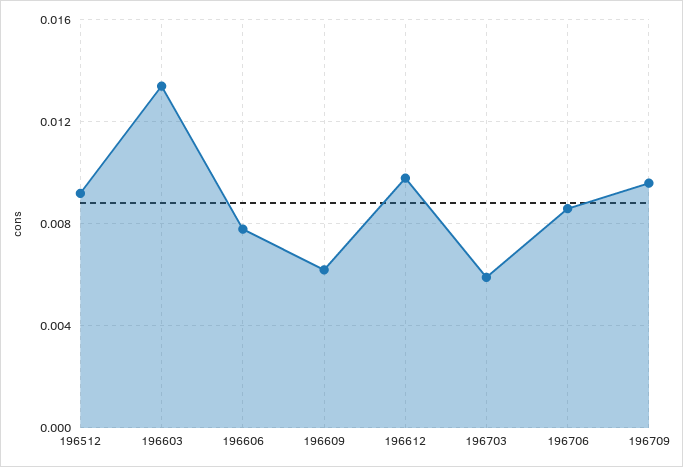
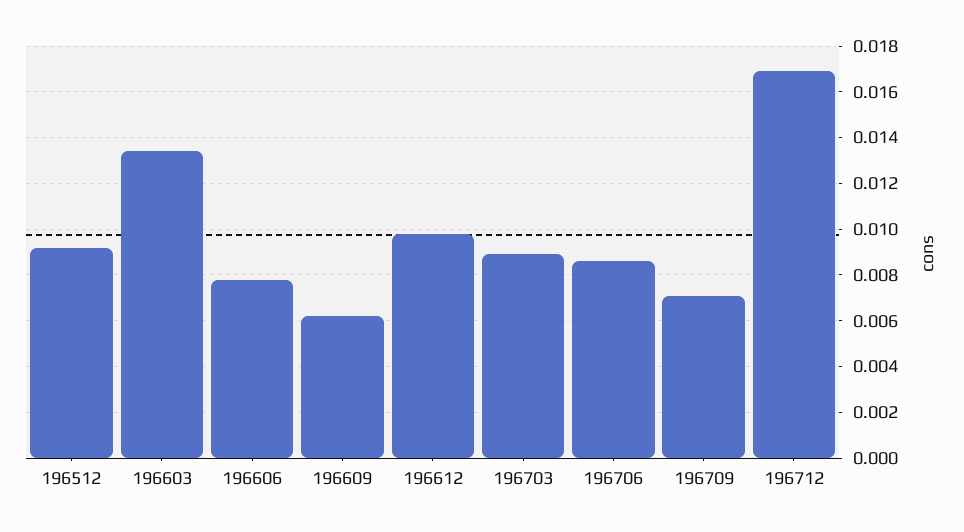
196703: 0.006 -> 0.009
196709: 0.0095 -> 0.007
196712: none -> 0.017

